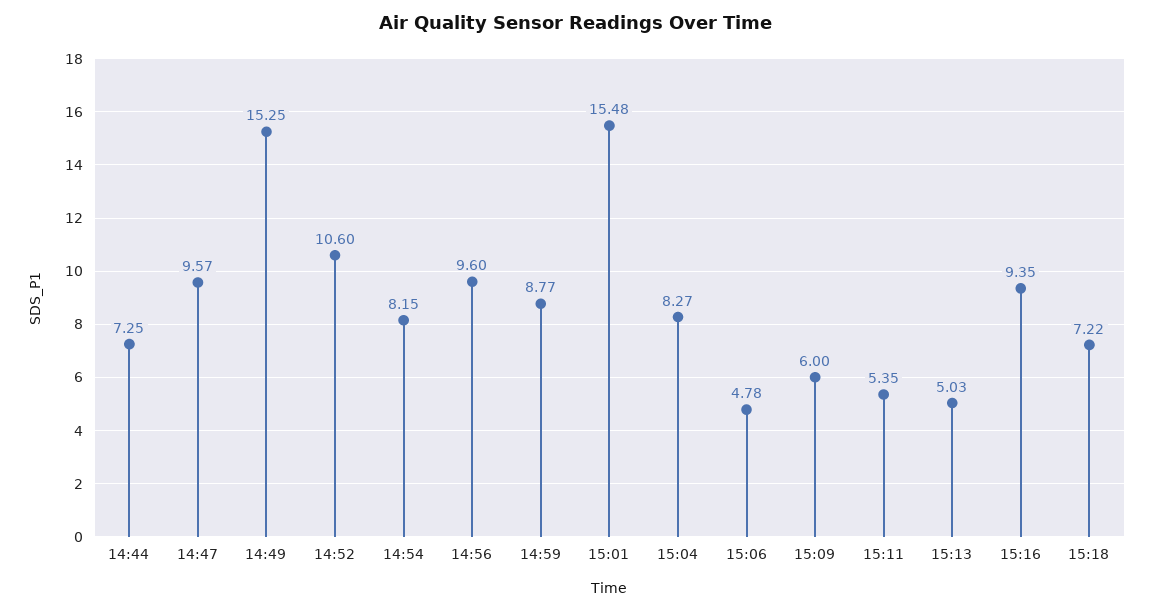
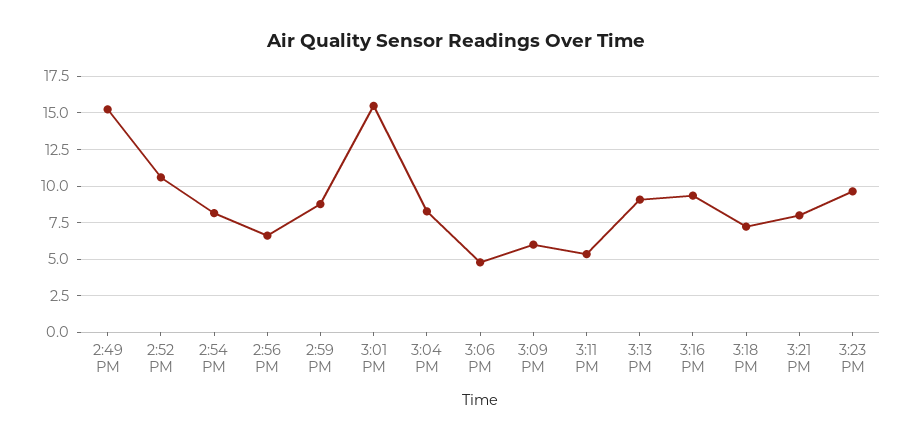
14:44: 7.25 -> none
14:47: 9.57 -> none
14:56: 9.6 -> 6.5
15:13: 5.03 -> 9
3:21 PM: none -> 8
3:23 PM: none -> 9.5

